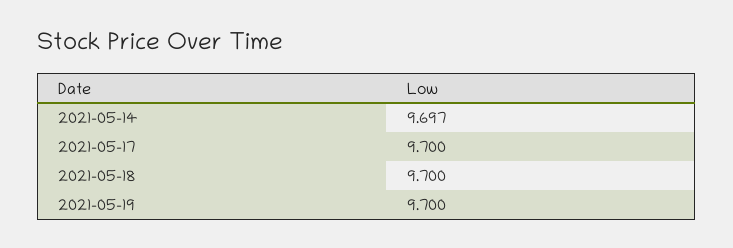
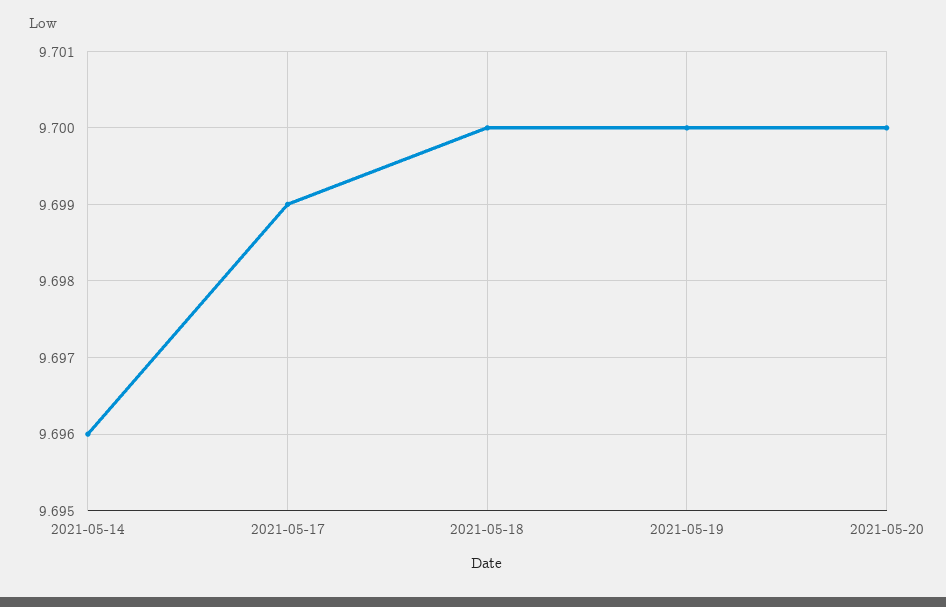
2021-05-14: 9.697 -> 9.696
2021-05-17: 9.7 -> 9.699
2021-05-20: none -> 9.7

